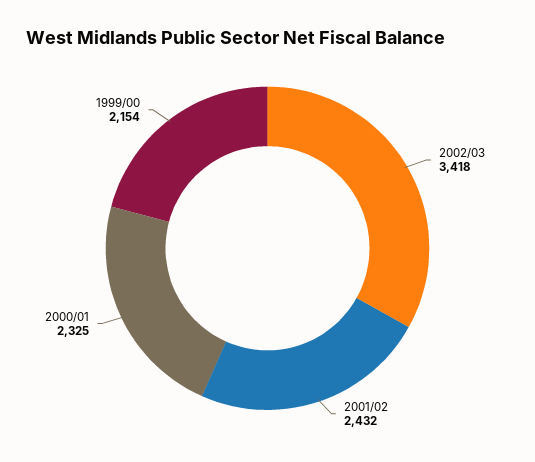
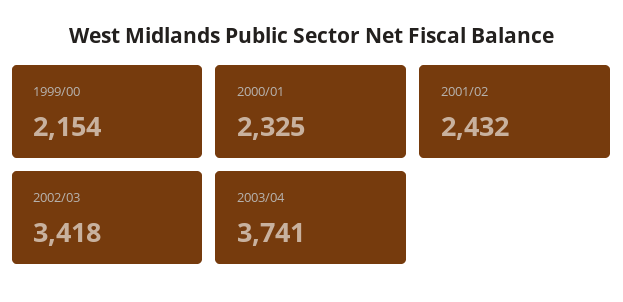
2003/04: none -> 3741

